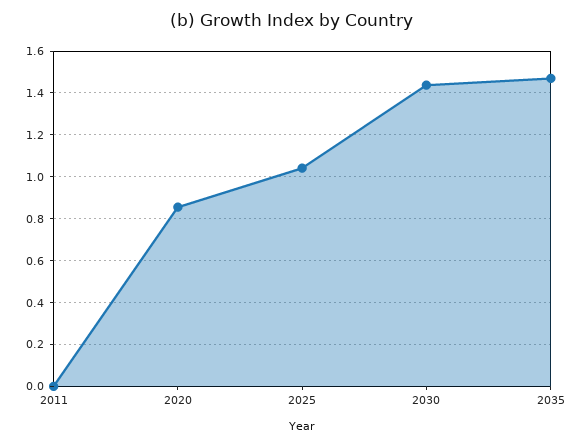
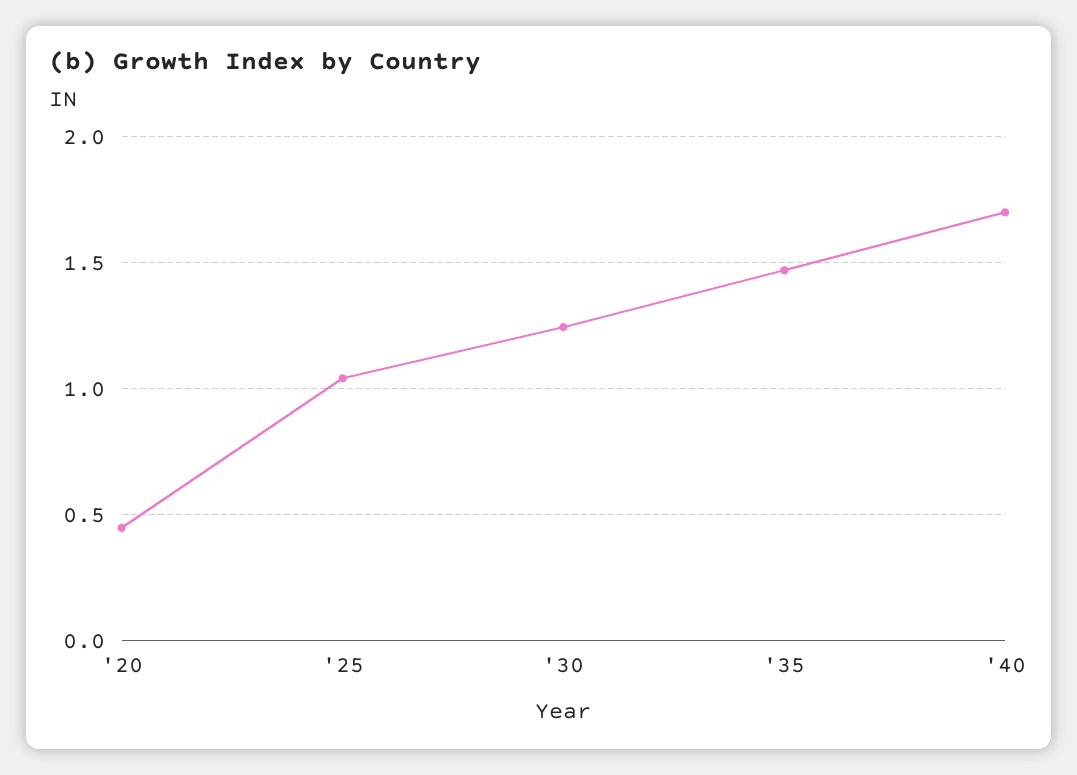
2011: 0 -> none
2020: 0.85 -> 0.45
2030: 1.45 -> 1.25
'40: none -> 1.7

